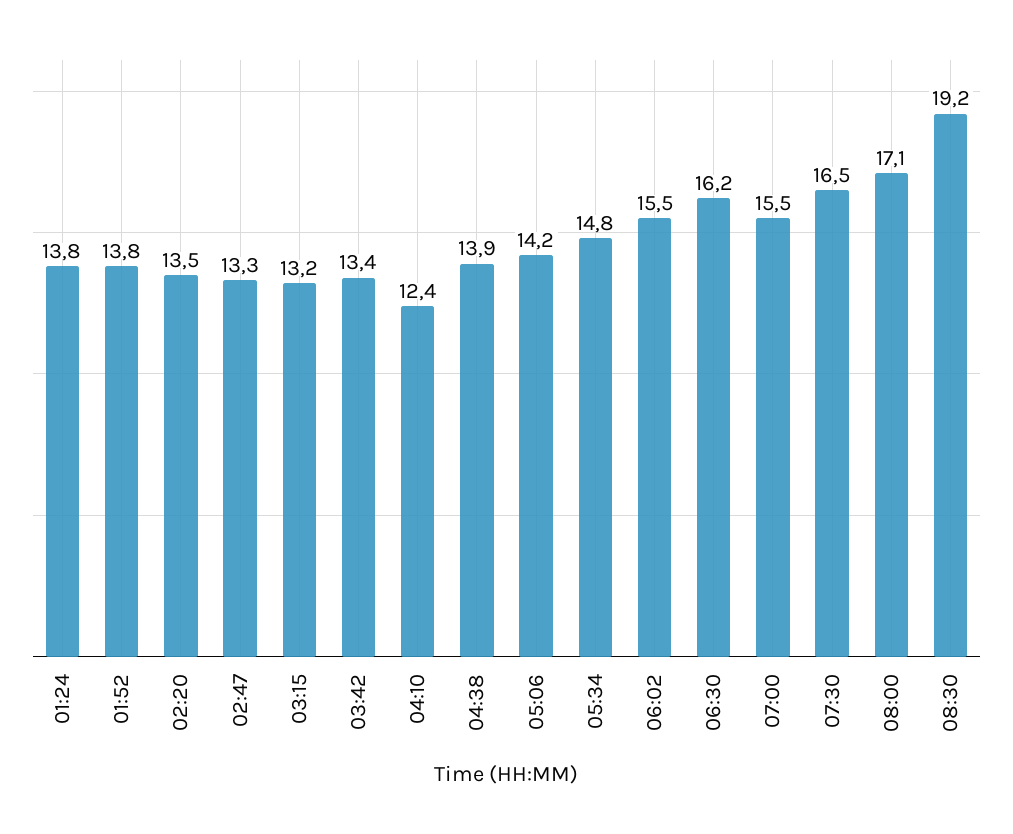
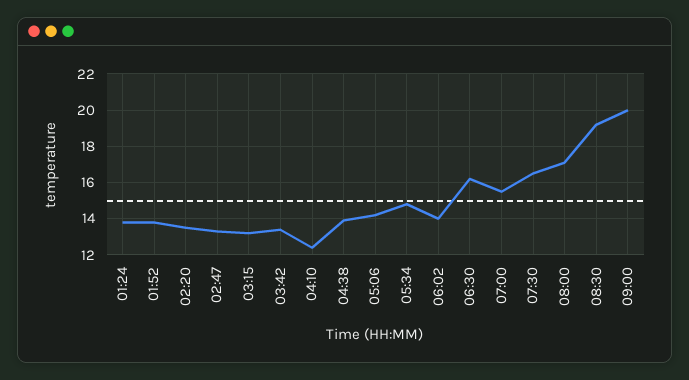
06:02: 15.5 -> 14
09:00: none -> 20

